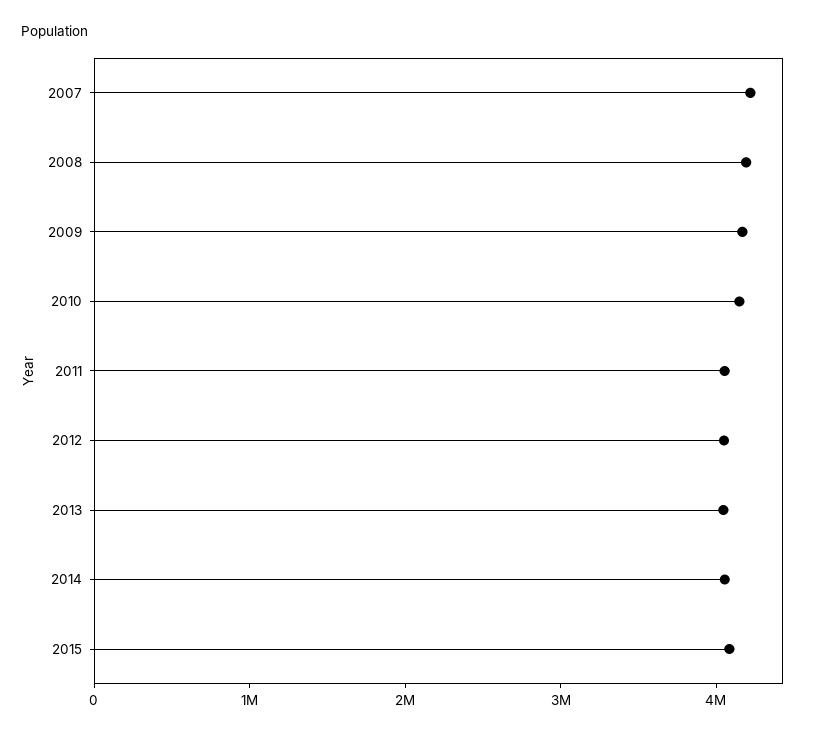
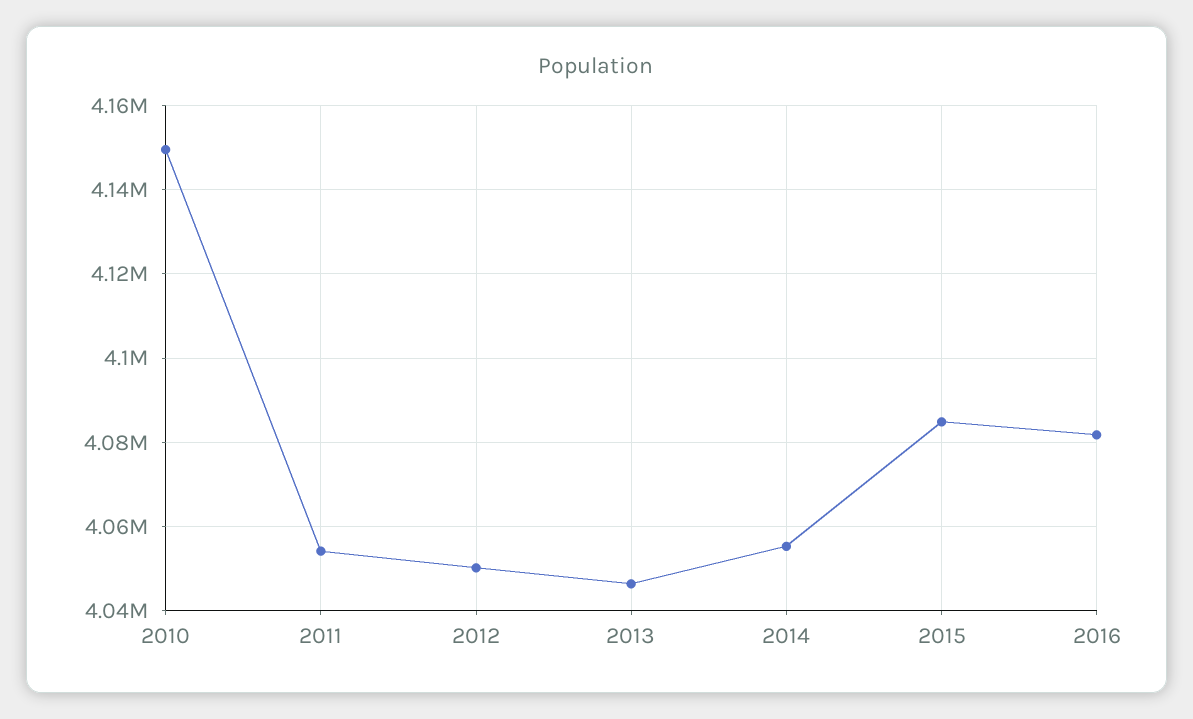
2007: 4200000 -> none
2008: 4200000 -> none
2009: 4200000 -> none
2016: none -> 4082000

